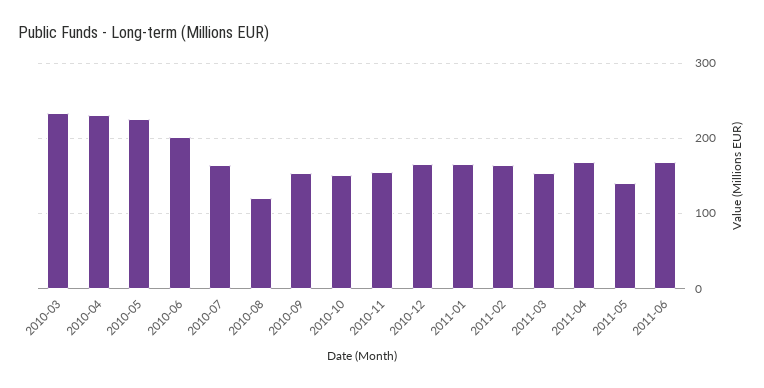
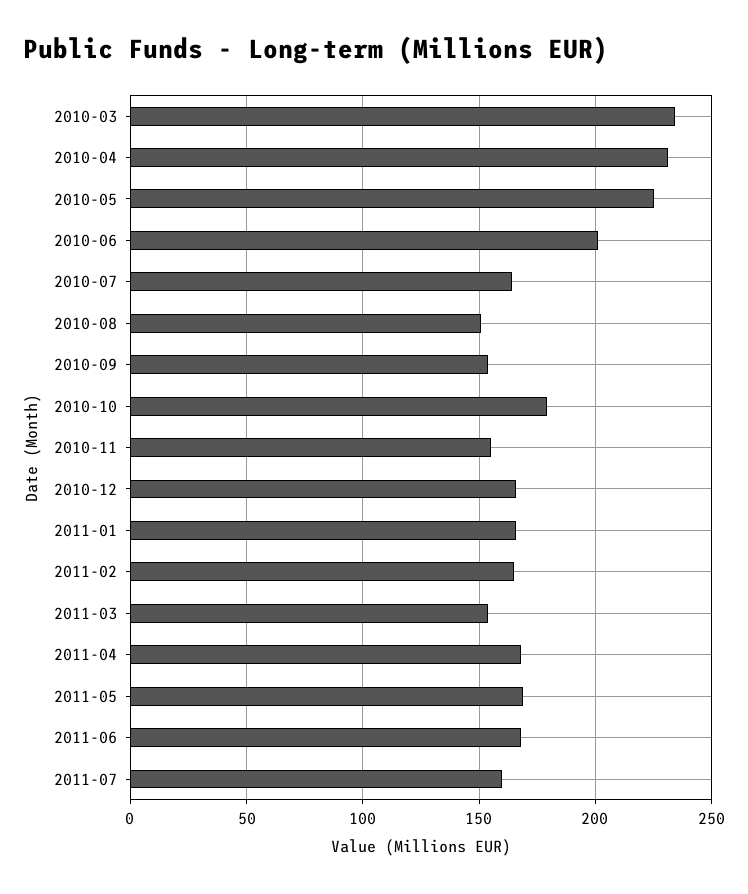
2010-08: 120 -> 150
2010-10: 150 -> 180
2011-05: 140 -> 170
2011-07: none -> 160

